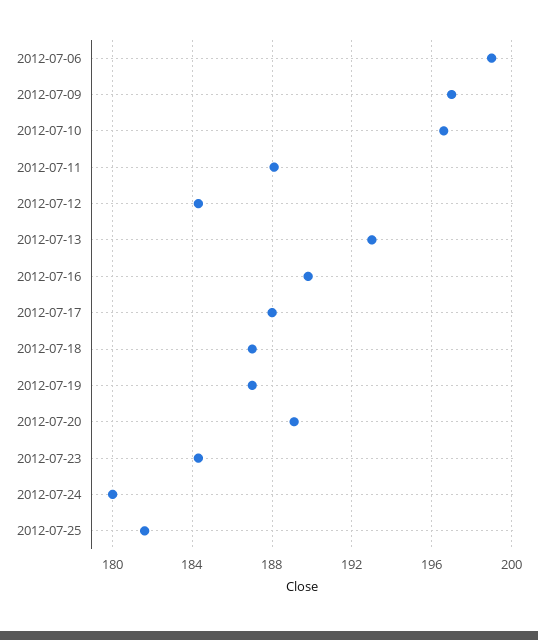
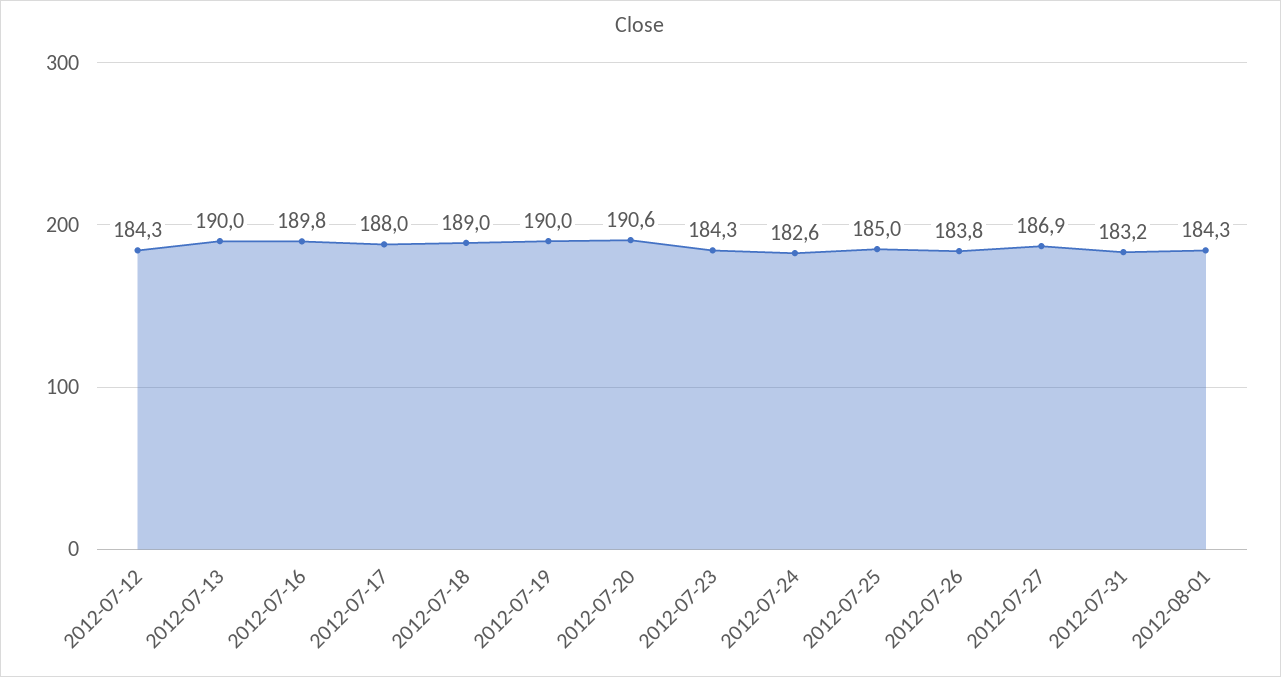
2012-07-06: 199 -> none
2012-07-09: 197 -> none
2012-07-10: 196.5 -> none
2012-07-11: 188 -> none
2012-07-13: 193 -> 190
2012-07-18: 187 -> 189
2012-07-19: 187 -> 190
2012-07-20: 189 -> 190.6
2012-07-24: 180 -> 182.6
2012-07-25: 181.5 -> 185
2012-07-26: none -> 183.8
2012-07-27: none -> 186.9
2012-07-31: none -> 183.2
2012-08-01: none -> 184.3

